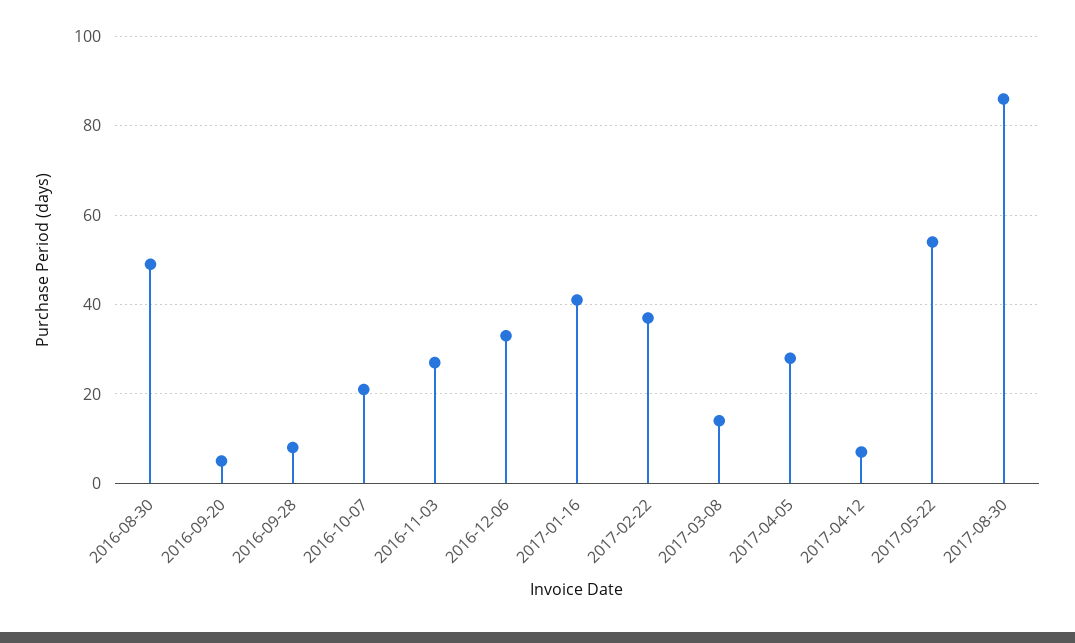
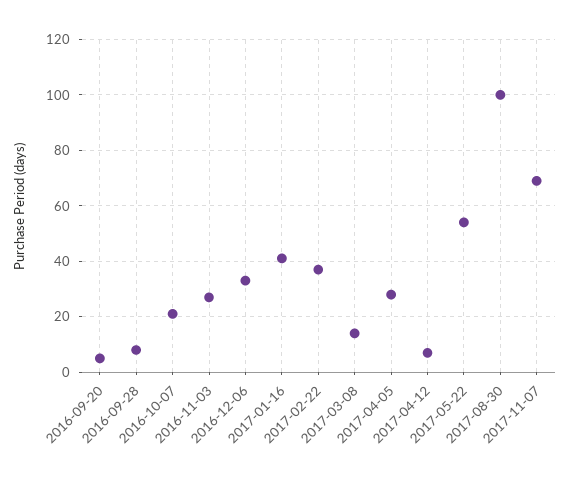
2016-08-30: 50 -> none
2017-08-30: 85 -> 100
2017-11-07: none -> 70

